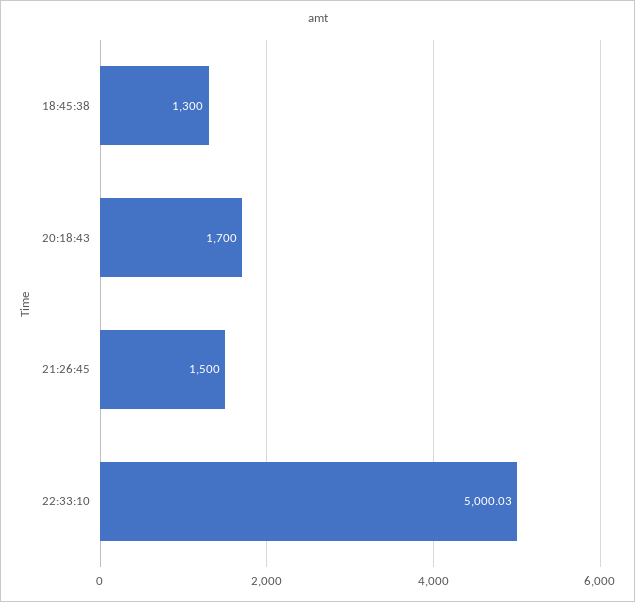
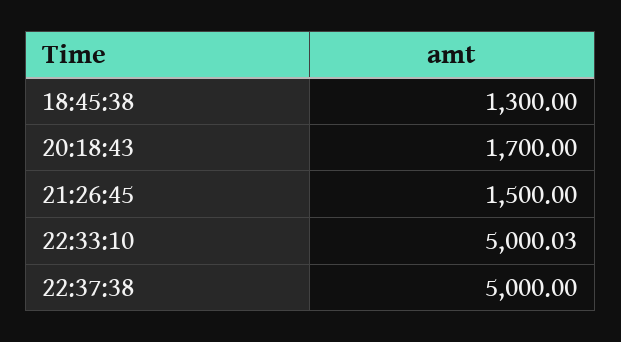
22:37:38: none -> 5000

